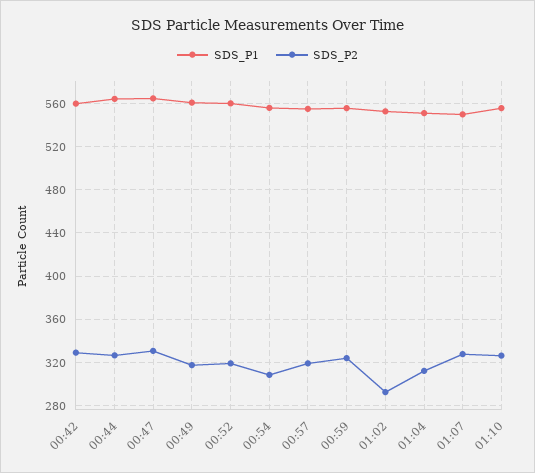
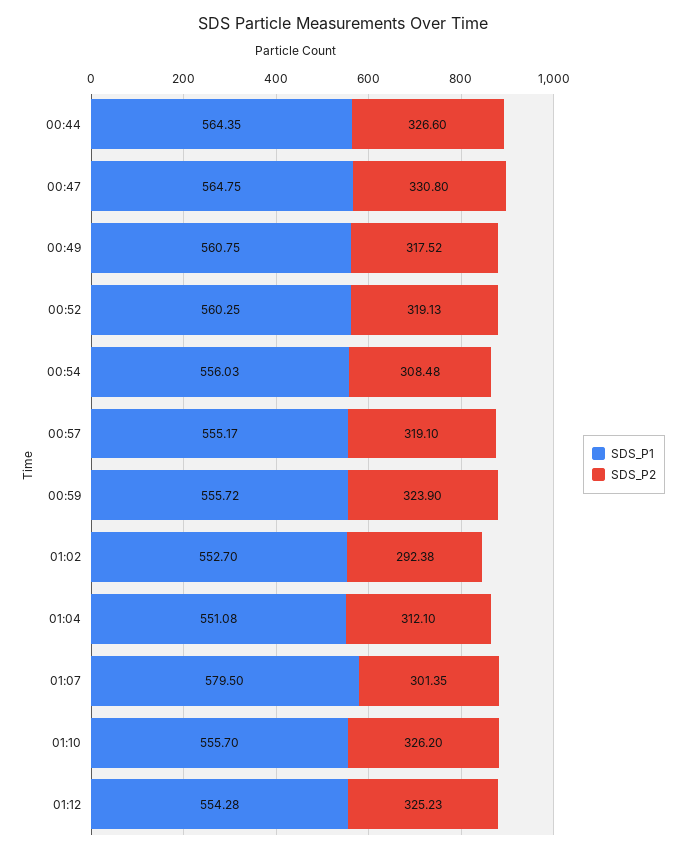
SDS_P1, 00:42: 560 -> none
SDS_P2, 00:42: 330 -> none
SDS_P1, 01:07: 550 -> 579.5
SDS_P2, 01:07: 330 -> 301.35
SDS_P1, 01:12: none -> 554.28
SDS_P2, 01:12: none -> 325.23

